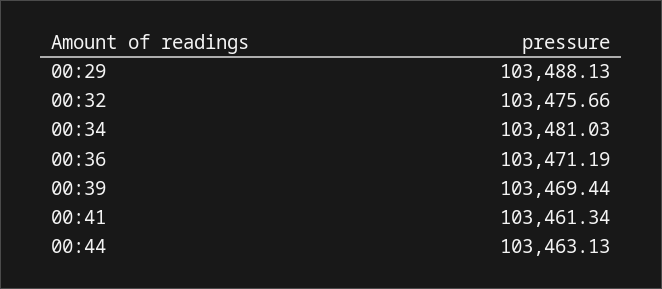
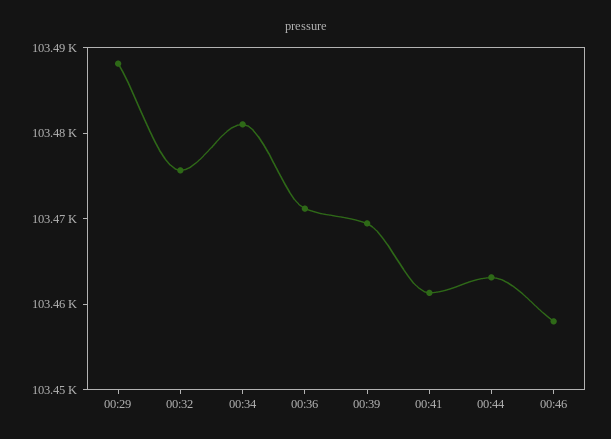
00:46: none -> 103458

